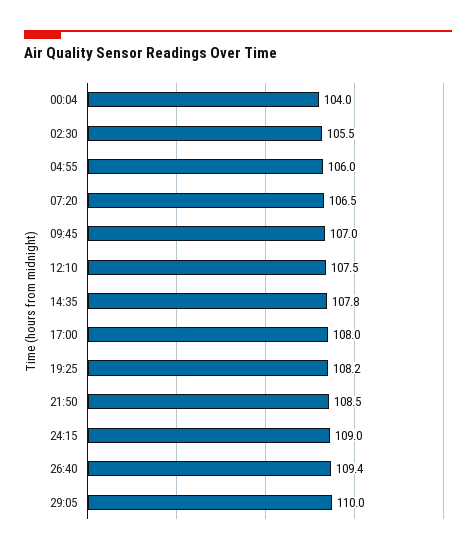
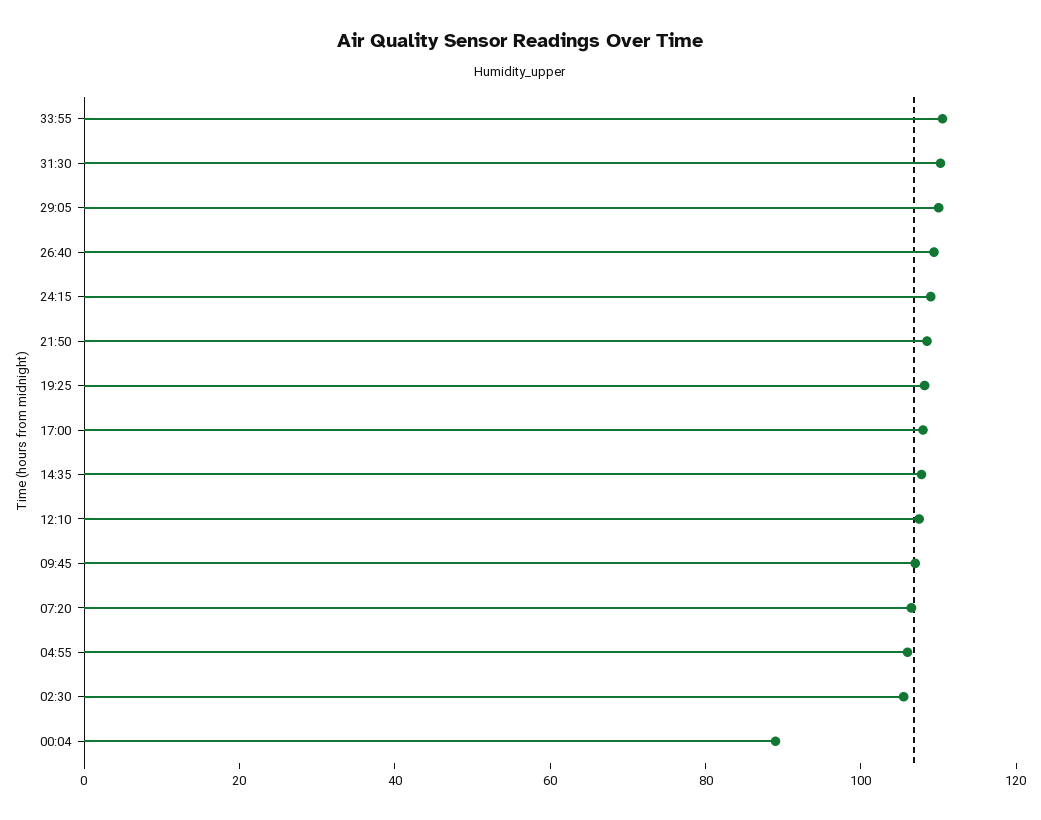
00:04: 104 -> 90
33:55: none -> 110
31:30: none -> 110

